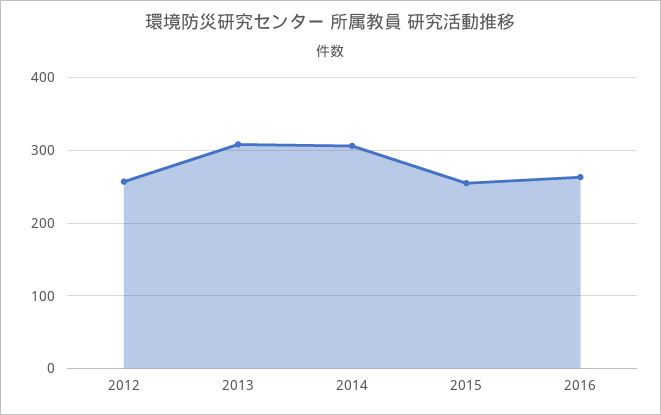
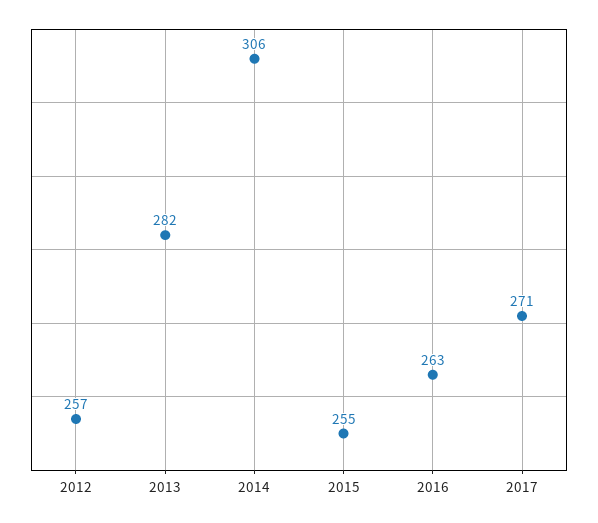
2013: 310 -> 282
2017: none -> 271

